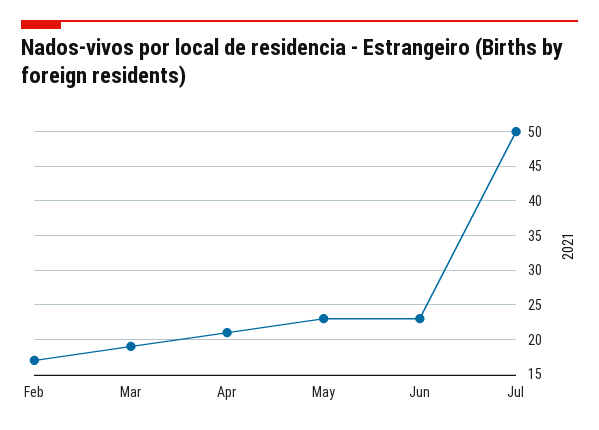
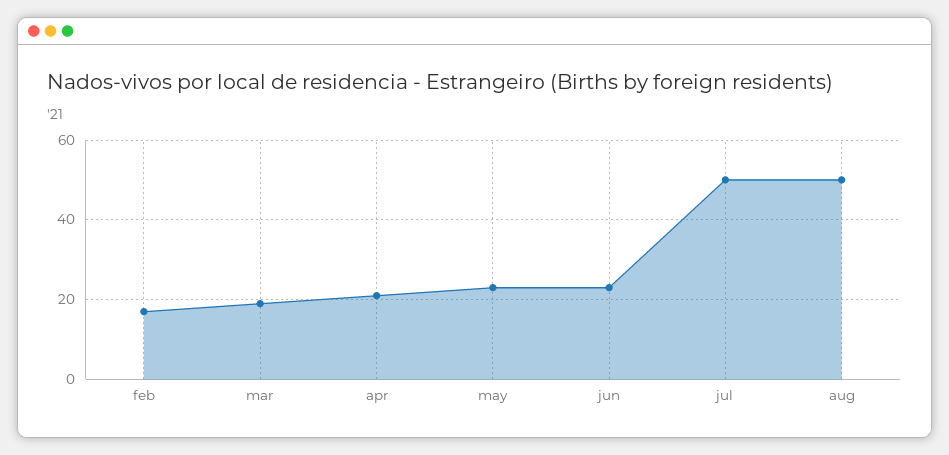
aug: none -> 50

